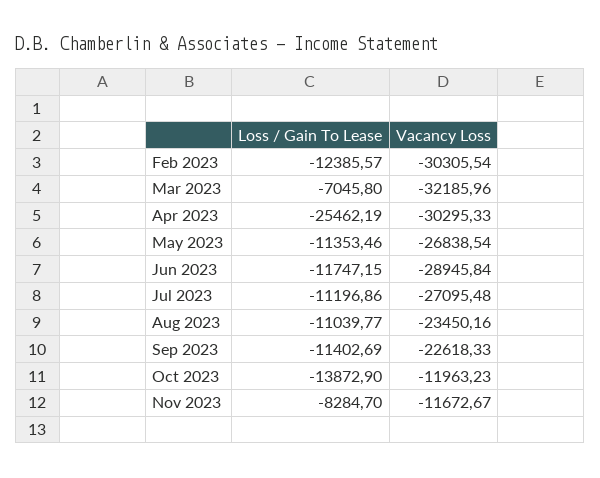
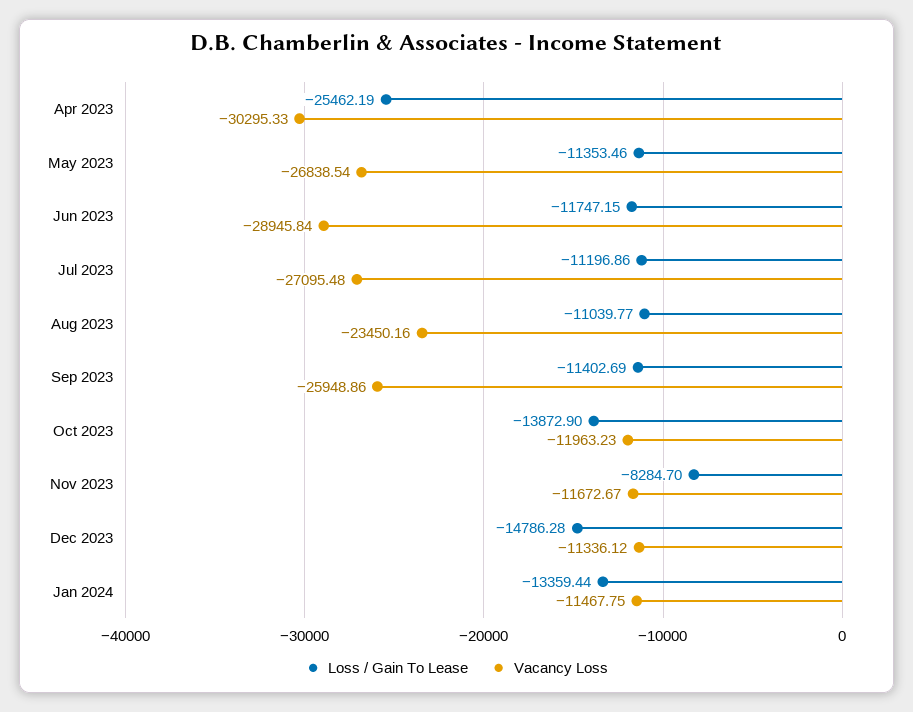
Loss / Gain To Lease, Feb 2023: -12385.57 -> none
Vacancy Loss, Feb 2023: -30305.54 -> none
Loss / Gain To Lease, Mar 2023: -7045.8 -> none
Vacancy Loss, Mar 2023: -32185.96 -> none
Vacancy Loss, Sep 2023: -22618.33 -> -25948.86
Loss / Gain To Lease, Dec 2023: none -> -14786.28
Vacancy Loss, Dec 2023: none -> -11336.12
Loss / Gain To Lease, Jan 2024: none -> -13359.44
Vacancy Loss, Jan 2024: none -> -11467.75

